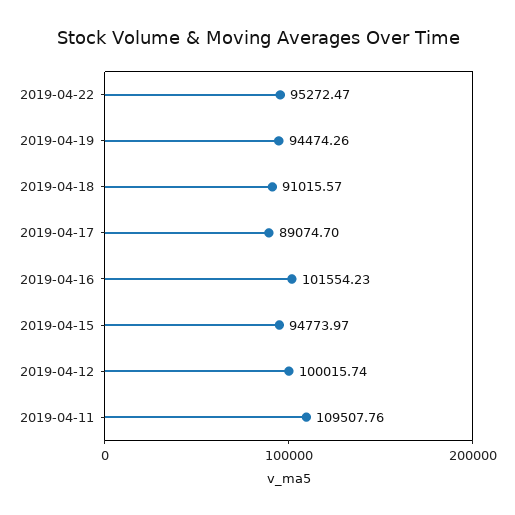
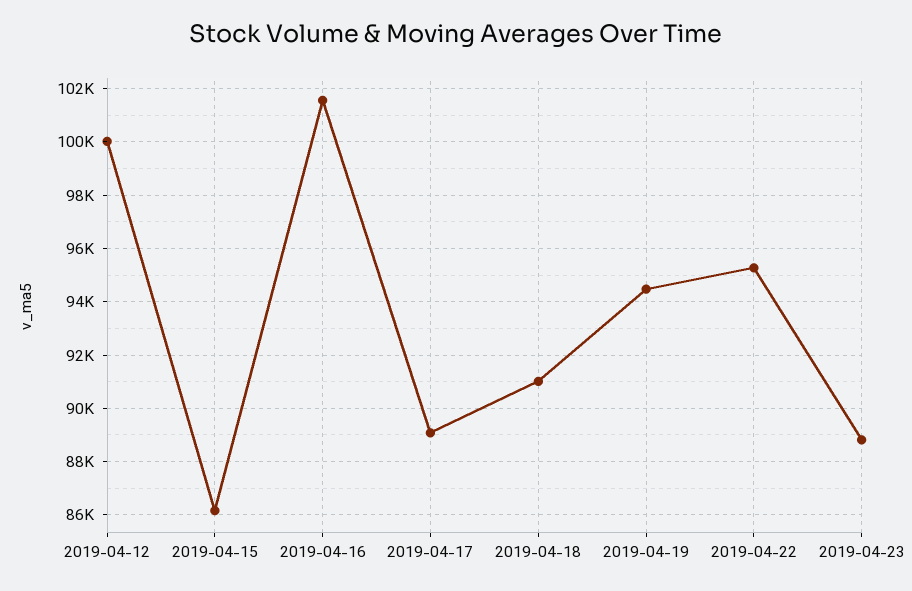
2019-04-15: 94773.97 -> 86250
2019-04-11: 109507.76 -> none
2019-04-23: none -> 88750

